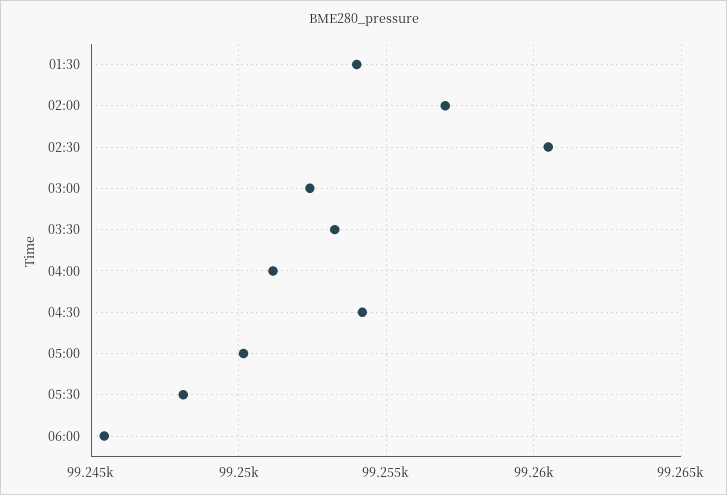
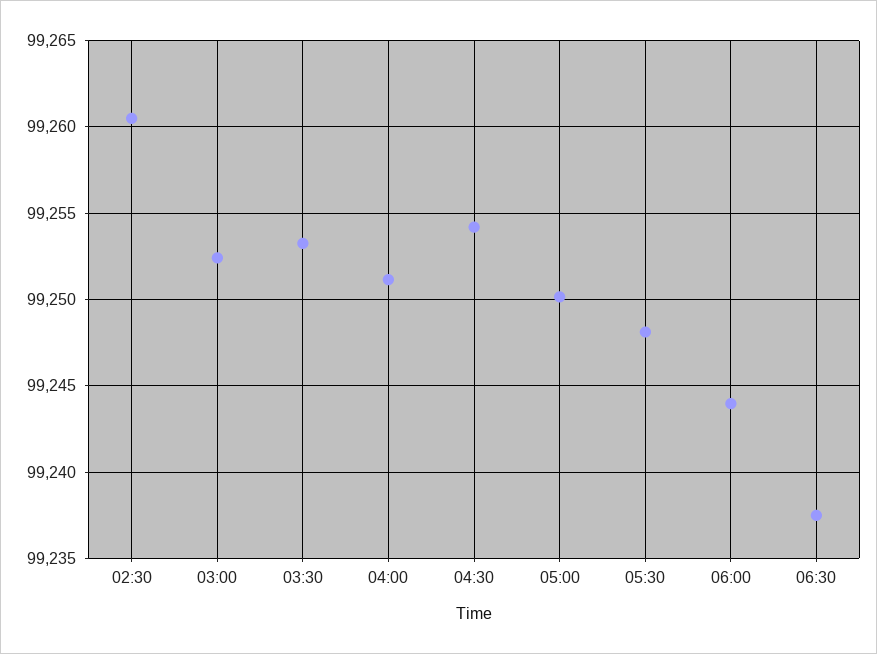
01:30: 99254 -> none
02:00: 99257 -> none
06:00: 99245.5 -> 99244
06:30: none -> 99237.5

